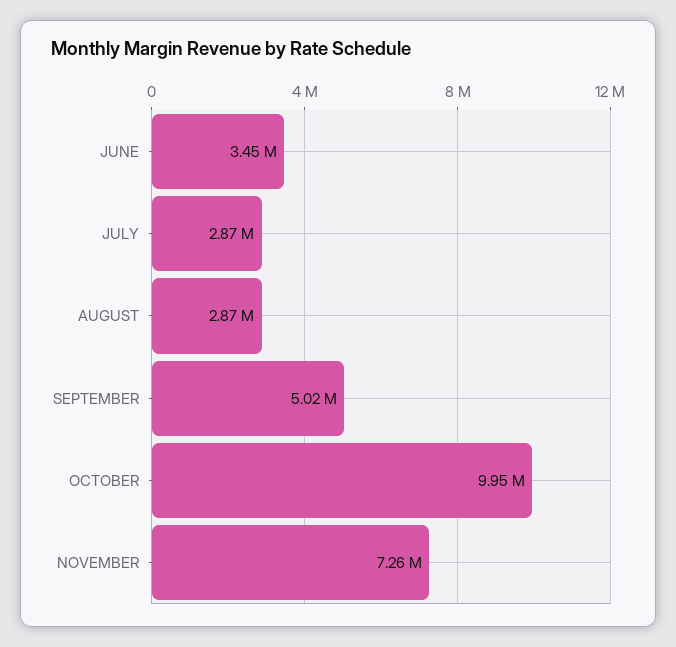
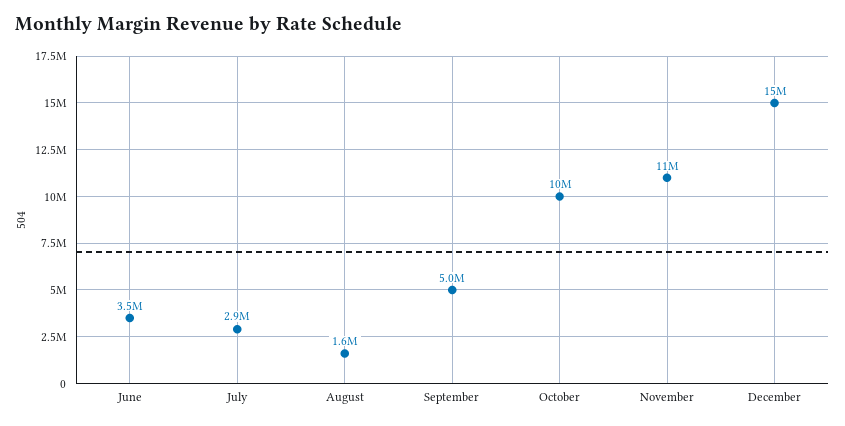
AUGUST: 2870000 -> 1600000
NOVEMBER: 7260000 -> 11000000
December: none -> 15000000

